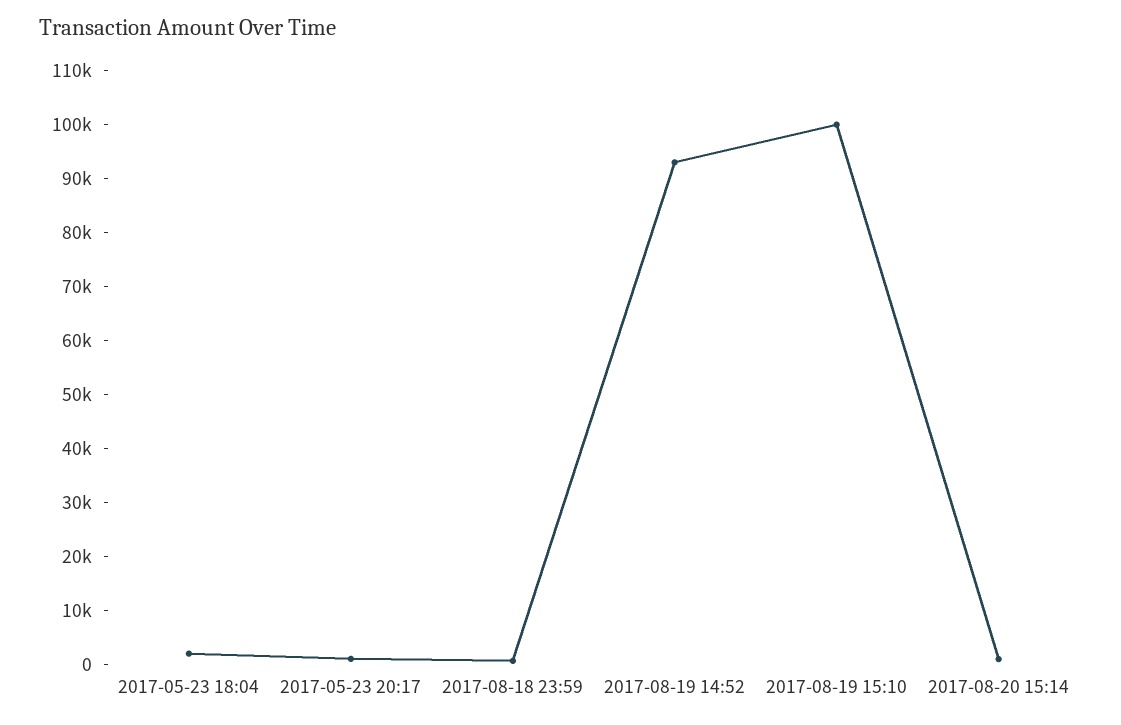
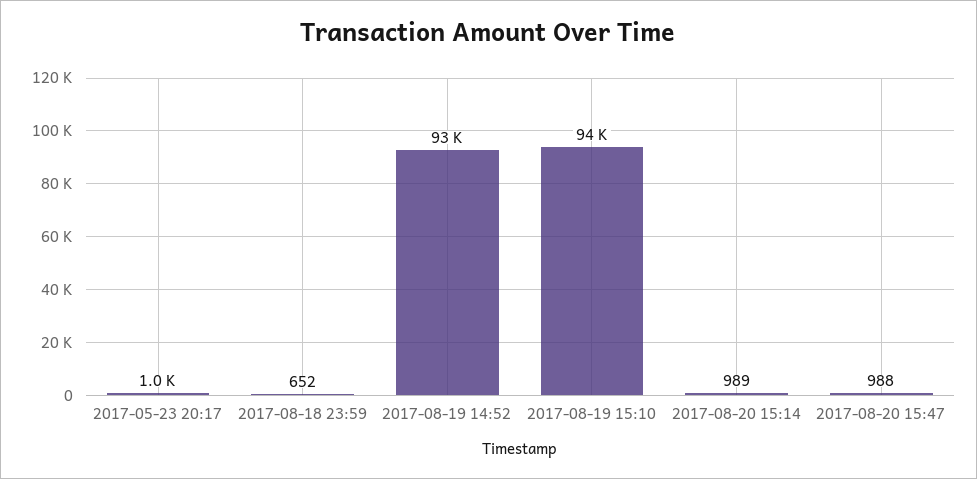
2017-05-23 18:04: 2000 -> none
2017-08-19 15:10: 100000 -> 94000
2017-08-20 15:47: none -> 988

